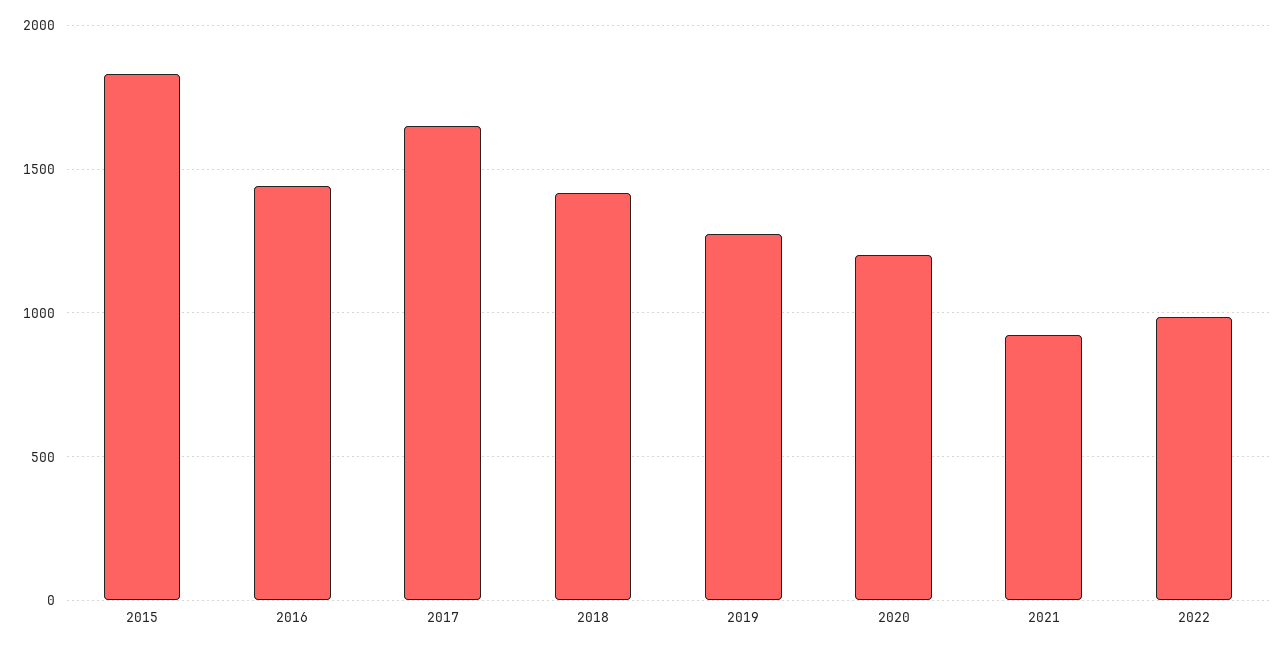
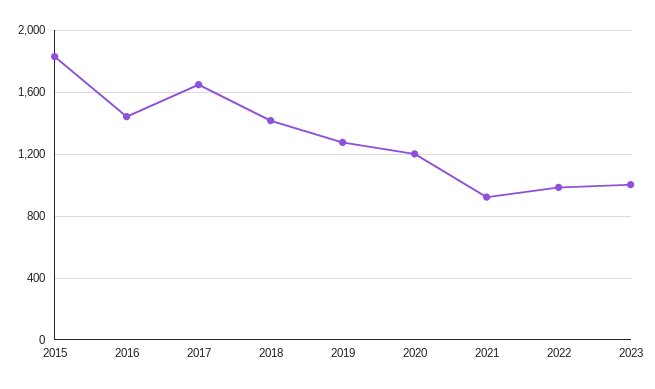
2023: none -> 1000

